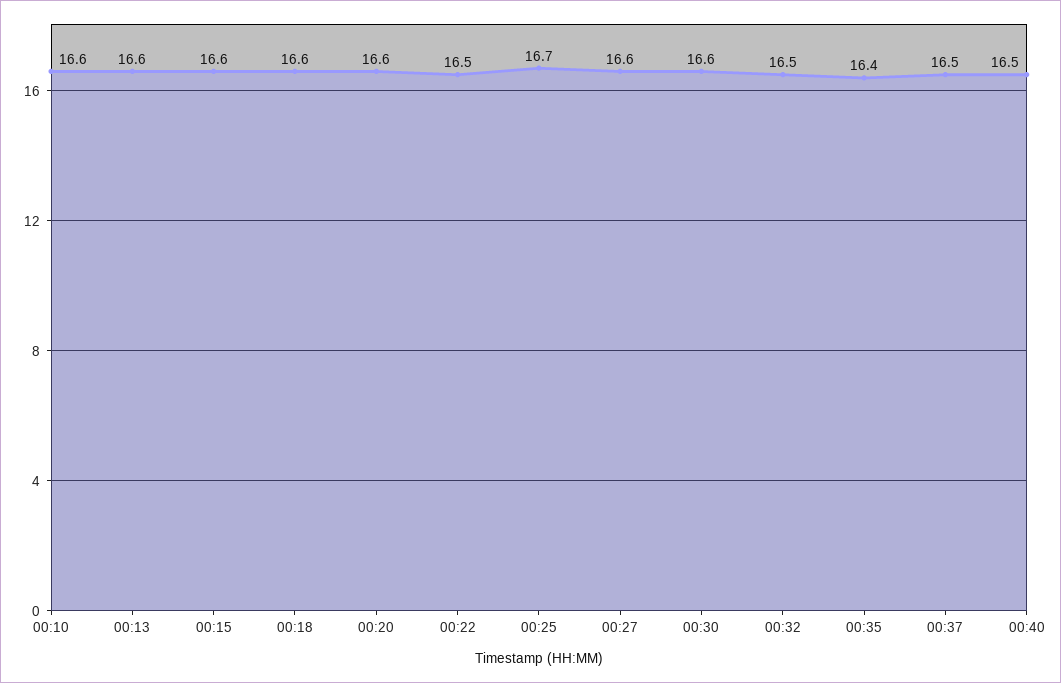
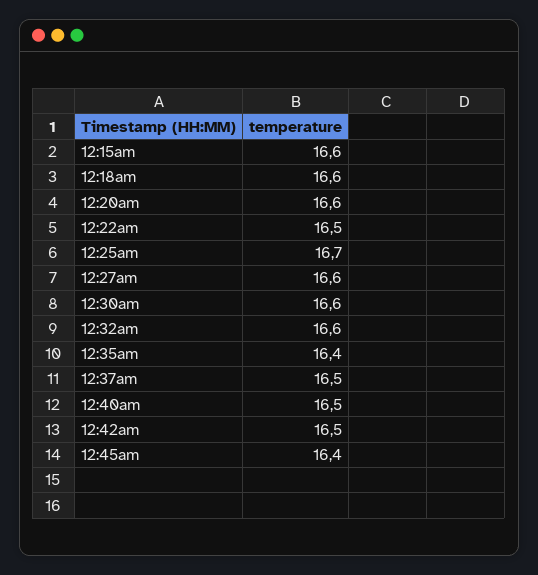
00:10: 16.6 -> none
00:13: 16.6 -> none
00:32: 16.5 -> 16.6
12:42am: none -> 16.5
12:45am: none -> 16.4

